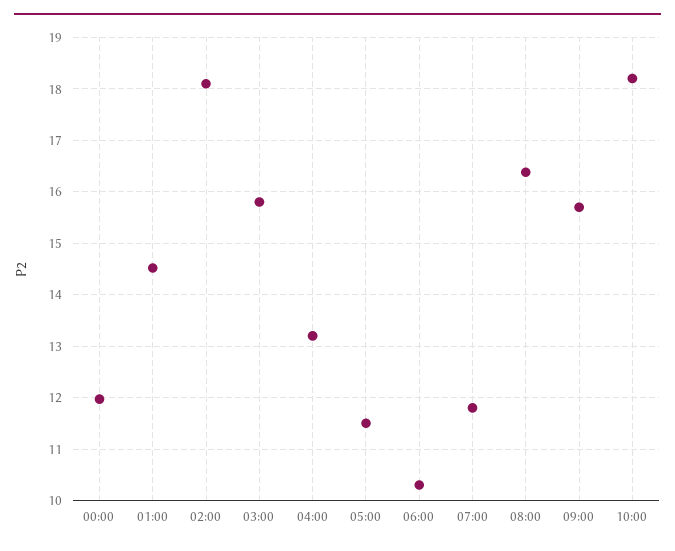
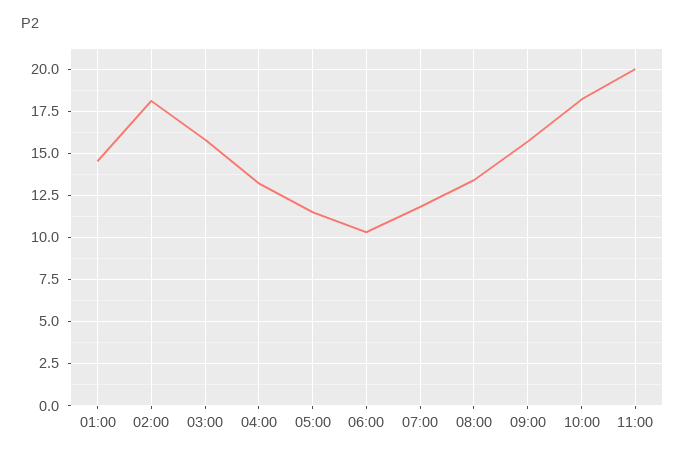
00:00: 12 -> none
08:00: 16.4 -> 13.5
11:00: none -> 20

